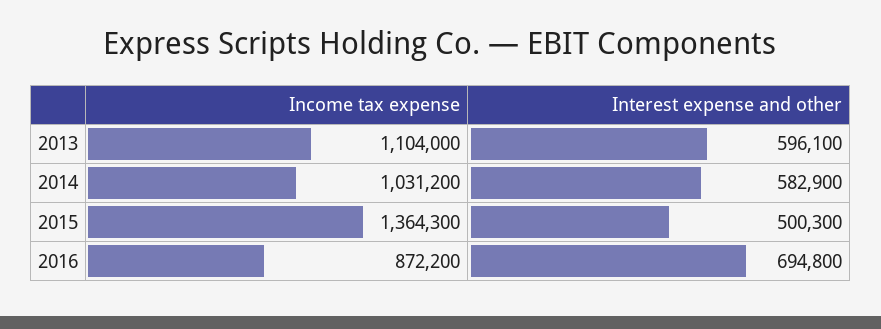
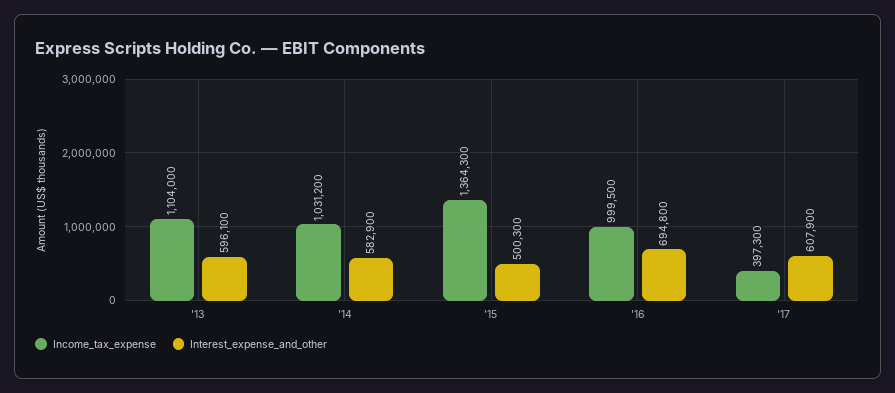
Income tax expense, 2016: 872200 -> 999500
Income tax expense, '17: none -> 397300
Interest expense and other, '17: none -> 607900

